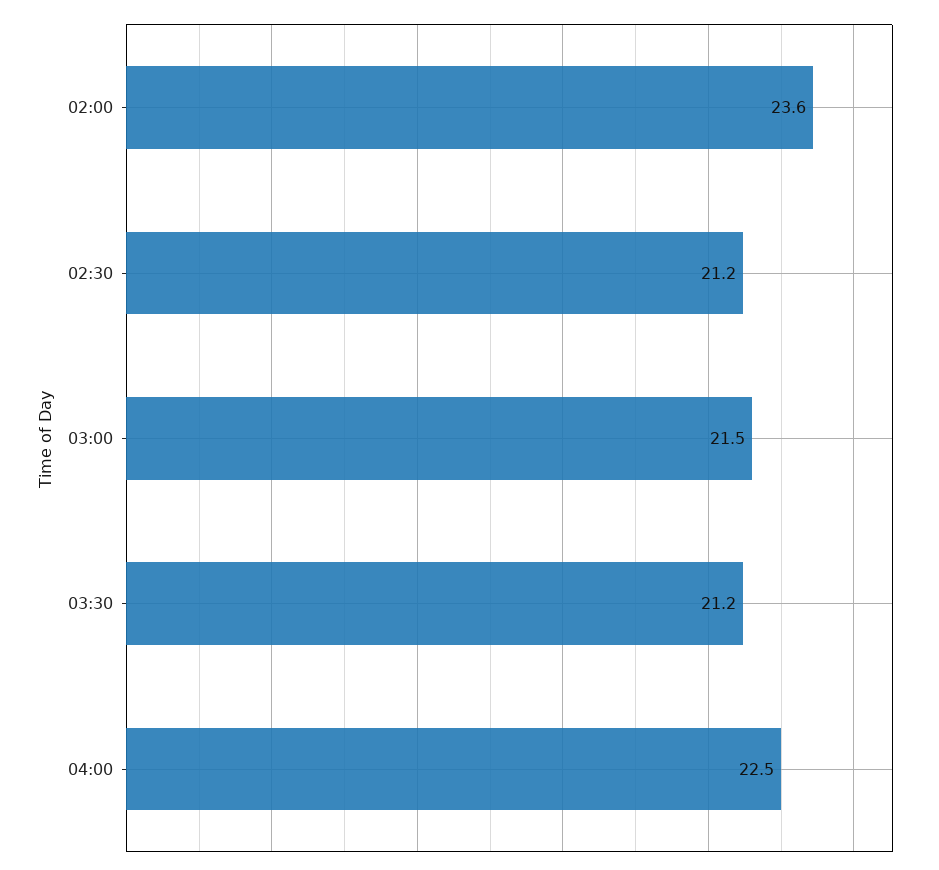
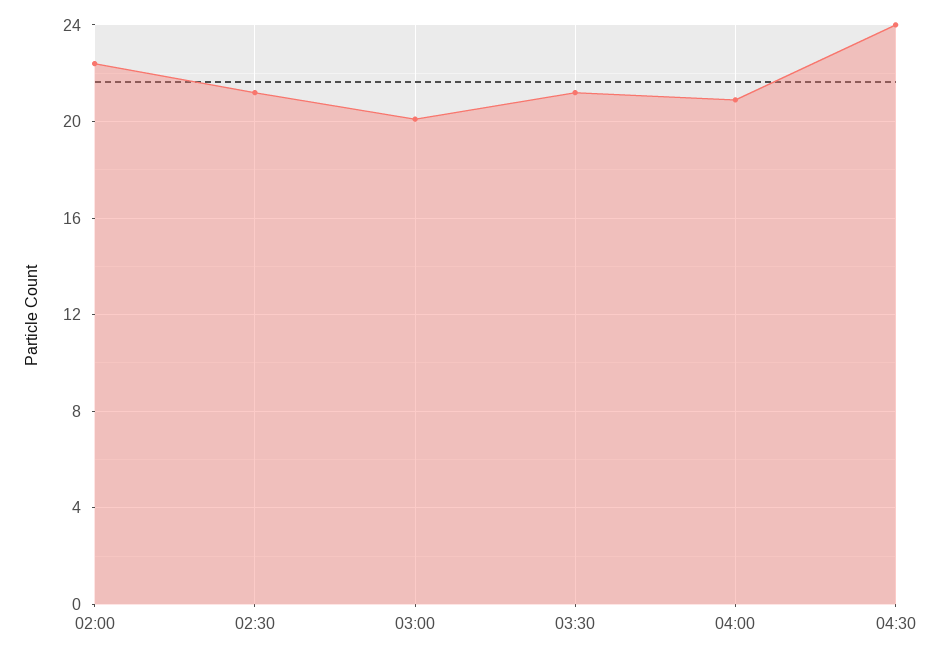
02:00: 23.6 -> 22.5
03:00: 21.5 -> 20
04:00: 22.5 -> 21
04:30: none -> 24

